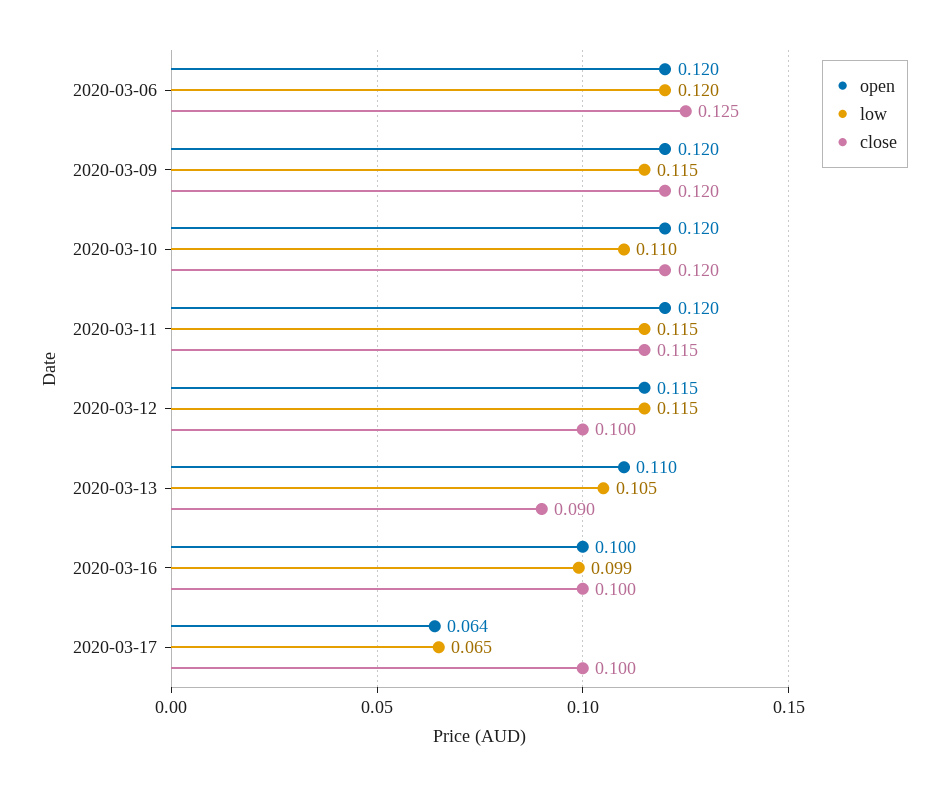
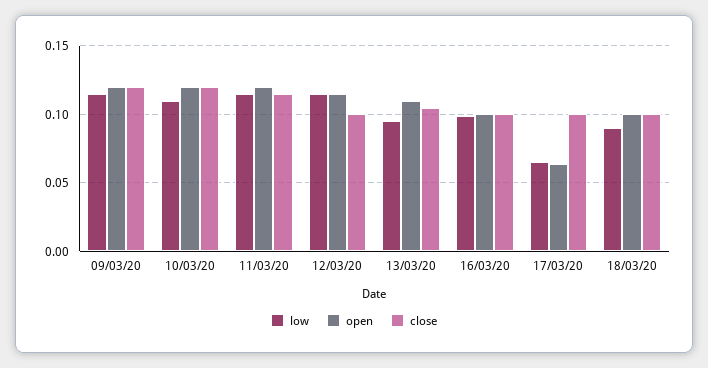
open, 2020-03-06: 0.12 -> none
low, 2020-03-06: 0.12 -> none
close, 2020-03-06: 0.125 -> none
low, 2020-03-13: 0.105 -> 0.095
close, 2020-03-13: 0.09 -> 0.105
low, 18/03/20: none -> 0.09
open, 18/03/20: none -> 0.1
close, 18/03/20: none -> 0.1

